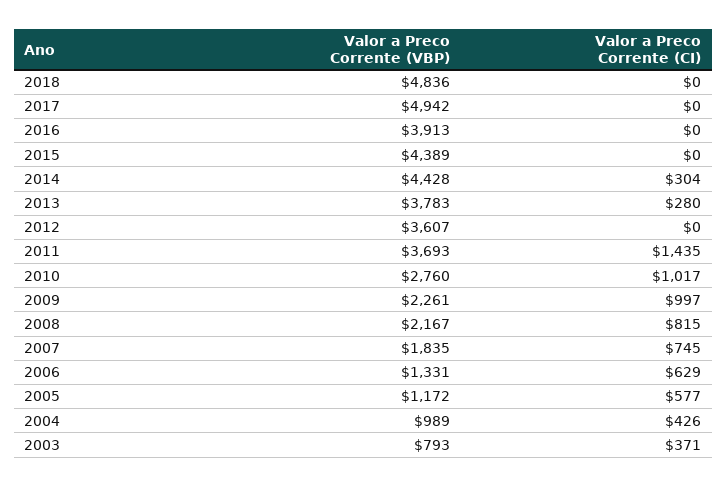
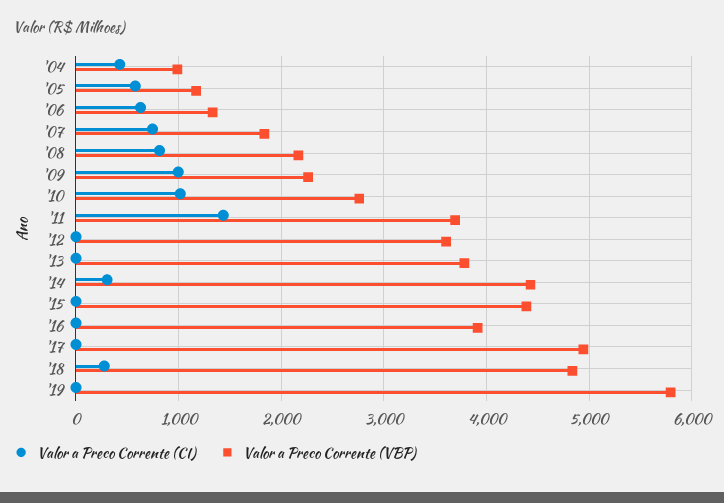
Valor a Preco Corrente (CI), 2018: 0 -> 300
Valor a Preco Corrente (CI), 2013: 280 -> 0
Valor a Preco Corrente (VBP), 2003: 793 -> none
Valor a Preco Corrente (CI), 2003: 371 -> none
Valor a Preco Corrente (CI), '19: none -> 0
Valor a Preco Corrente (VBP), '19: none -> 5800

